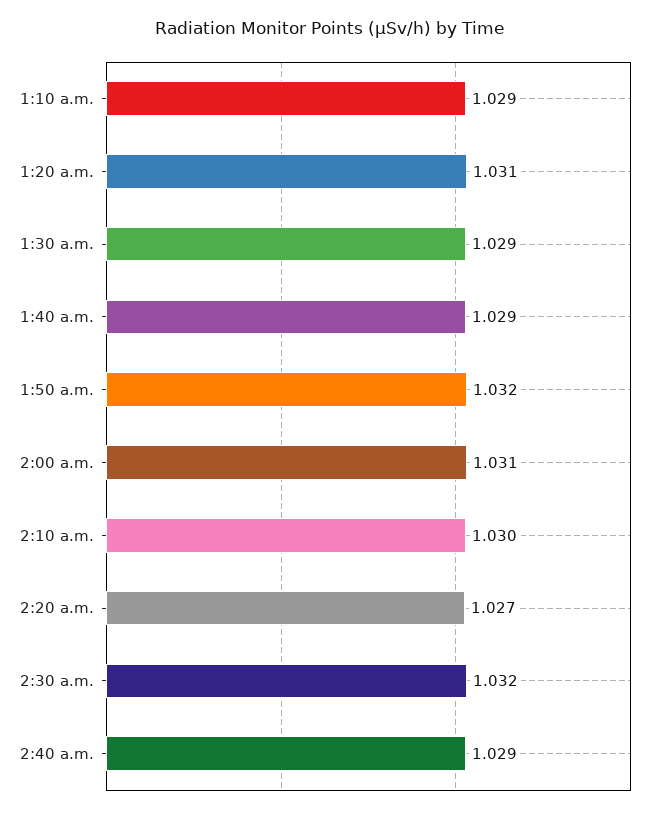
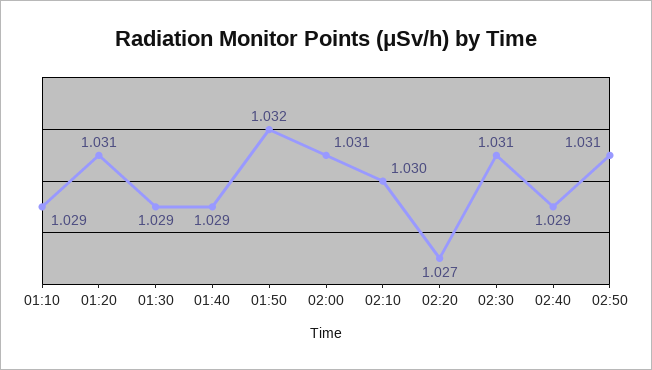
2:30 a.m.: 1.032 -> 1.031
02:50: none -> 1.031

